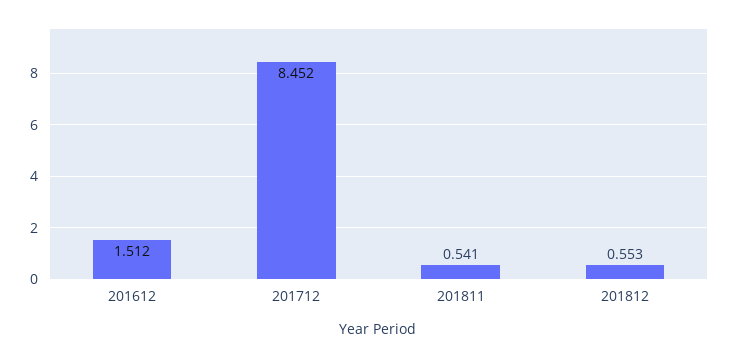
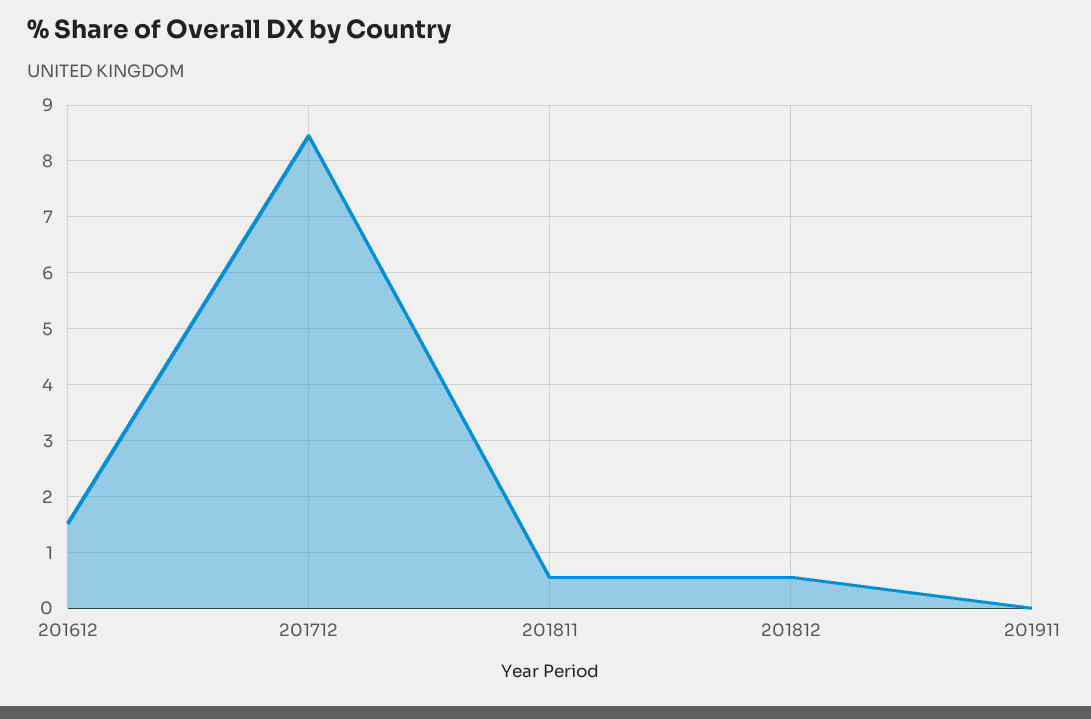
201911: none -> 0

